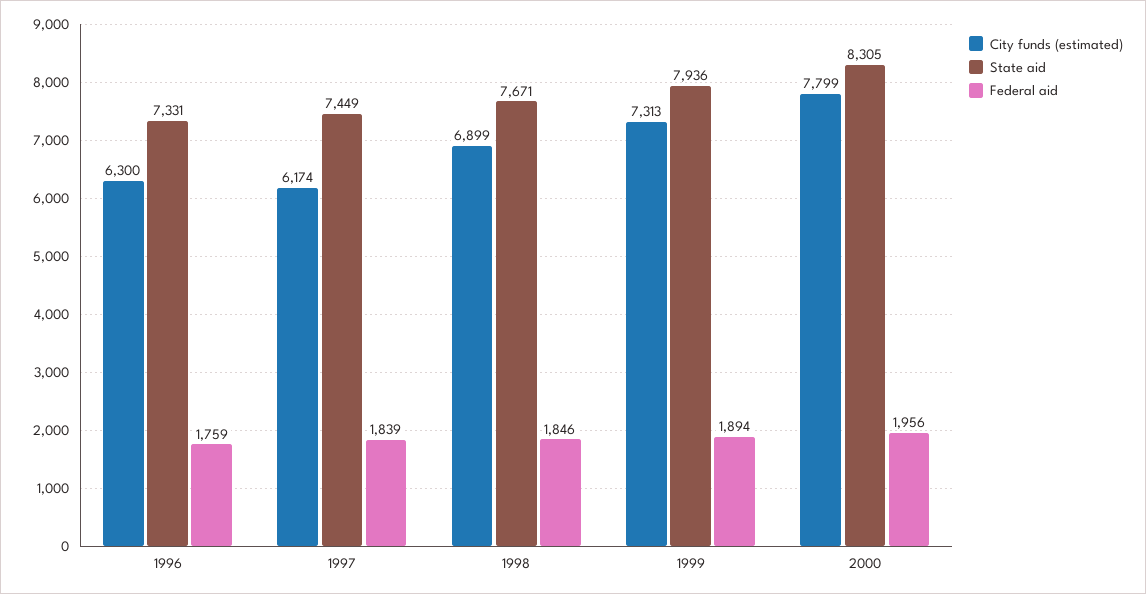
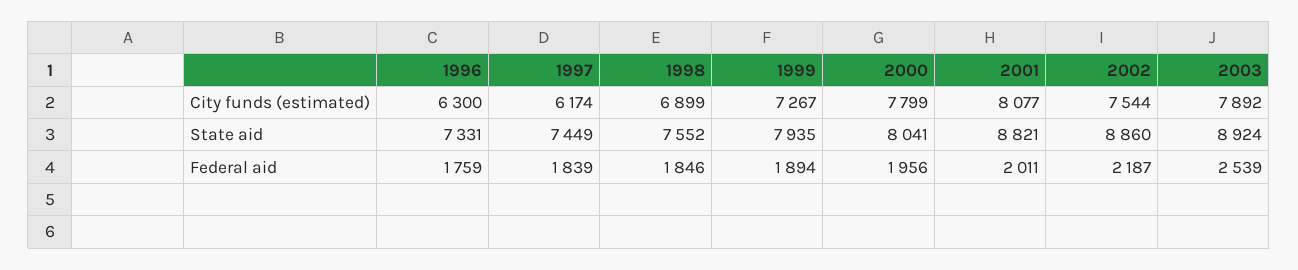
State aid, 1998: 7671 -> 7552
City funds (estimated), 1999: 7313 -> 7267
State aid, 1999: 7936 -> 7935
State aid, 2000: 8305 -> 8041
City funds (estimated), 2001: none -> 8077
City funds (estimated), 2002: none -> 7544
City funds (estimated), 2003: none -> 7892
State aid, 2001: none -> 8821
State aid, 2002: none -> 8860
State aid, 2003: none -> 8924
Federal aid, 2001: none -> 2011
Federal aid, 2002: none -> 2187
Federal aid, 2003: none -> 2539

